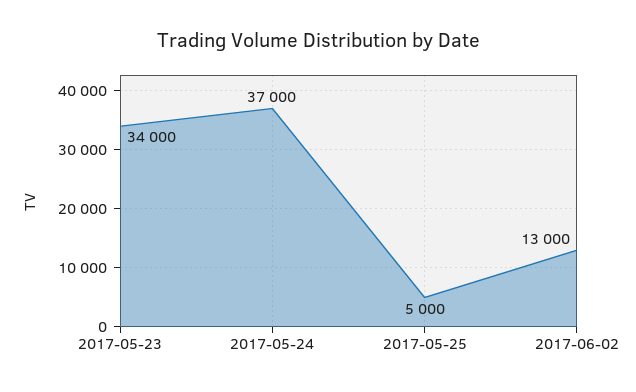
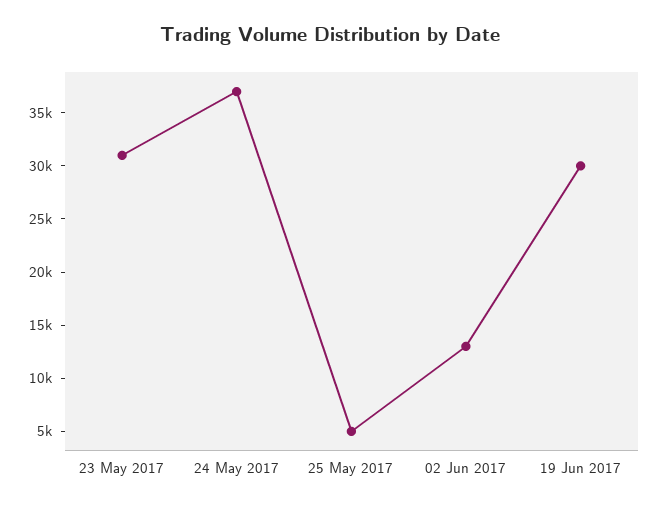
2017-05-23: 34000 -> 31000
19 Jun 2017: none -> 30000

